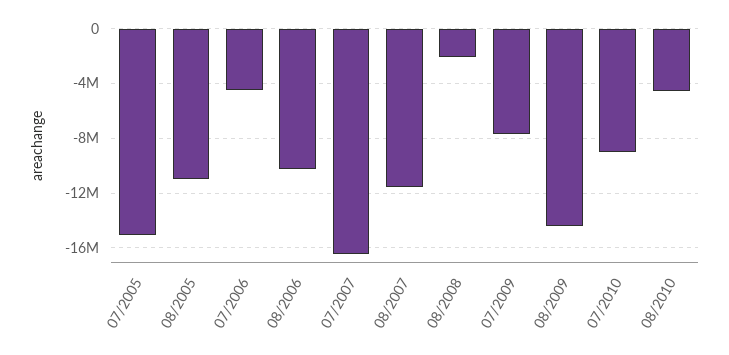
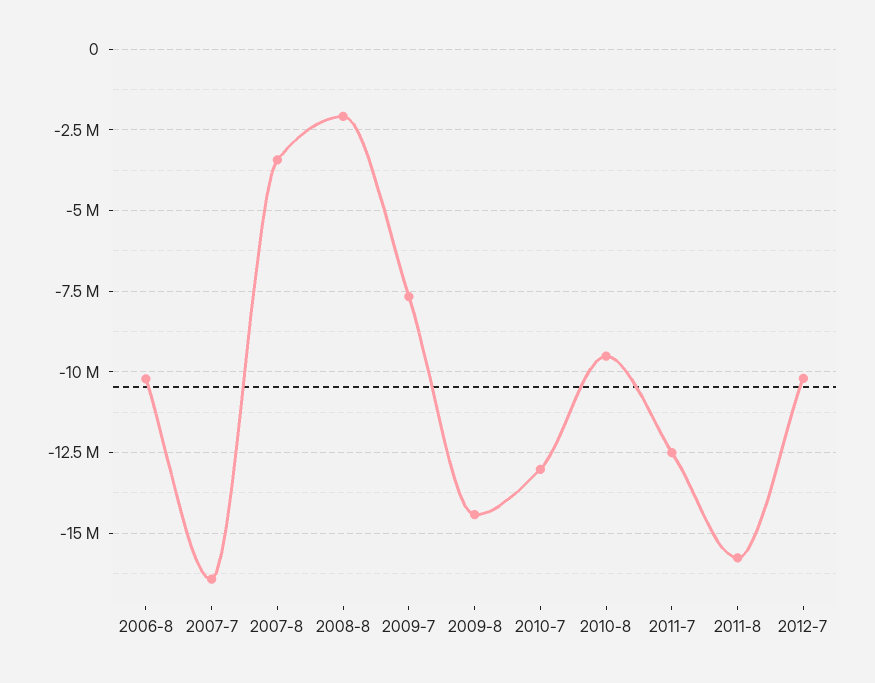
07/2005: -15000000 -> none
08/2005: -11000000 -> none
07/2006: -4500000 -> none
08/2007: -11500000 -> -3500000
07/2010: -9000000 -> -13000000
08/2010: -4500000 -> -9500000
2011-7: none -> -12500000
2011-8: none -> -15750000
2012-7: none -> -10250000

